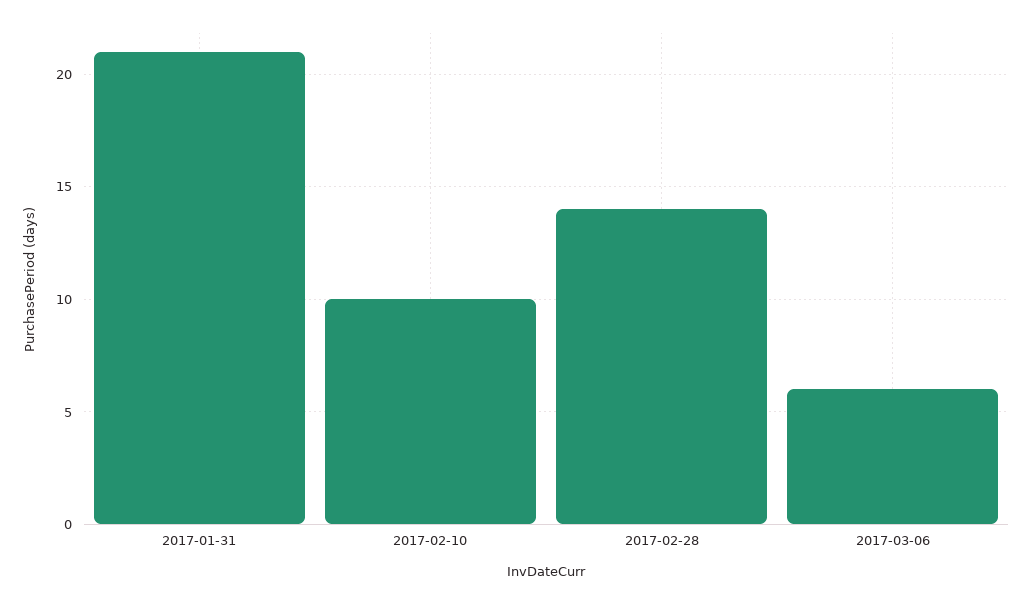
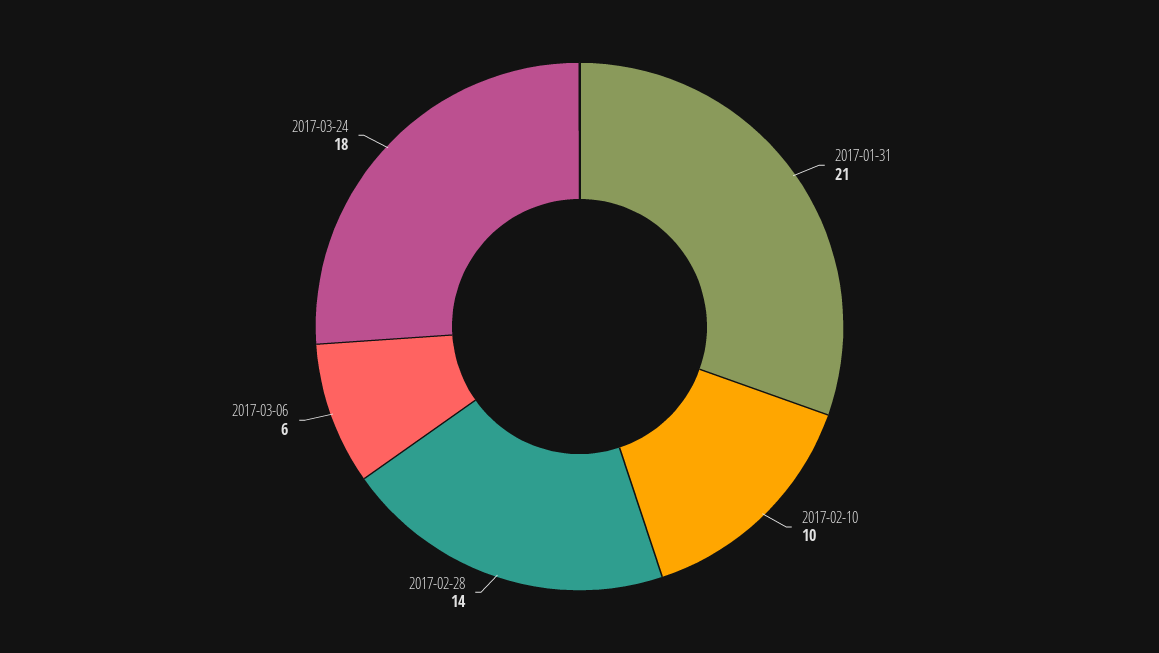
2017-03-24: none -> 18

